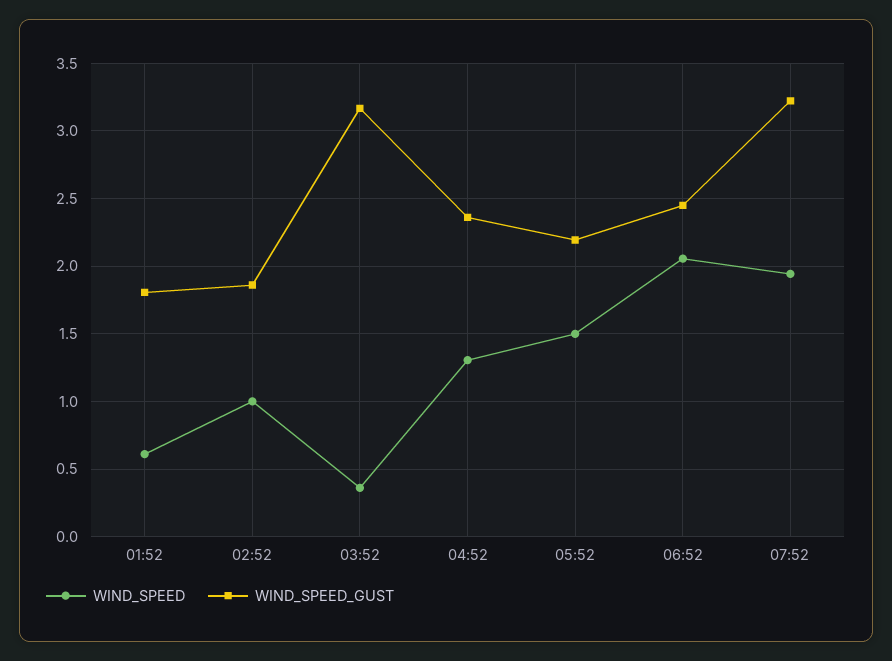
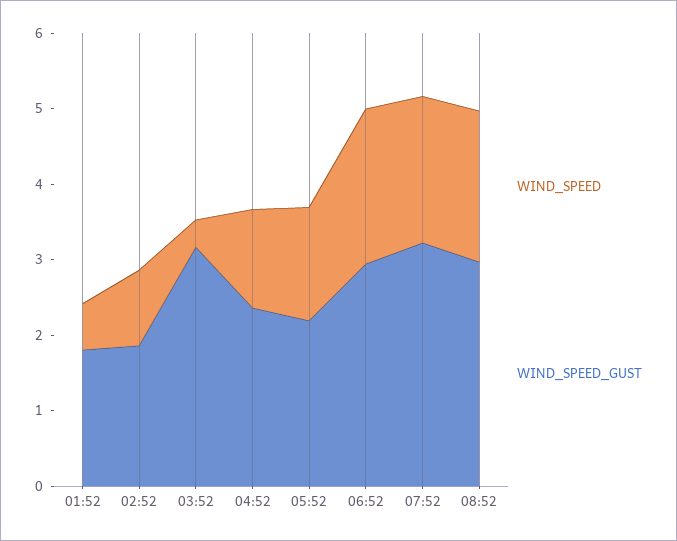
WIND_SPEED_GUST, 06:52: 2.45 -> 3
WIND_SPEED, 08:52: none -> 2
WIND_SPEED_GUST, 08:52: none -> 3

